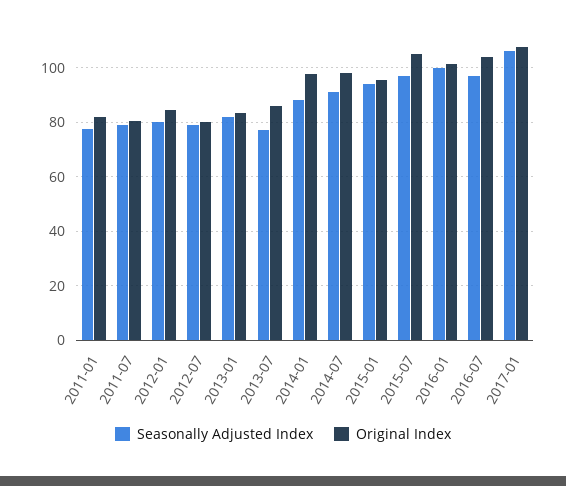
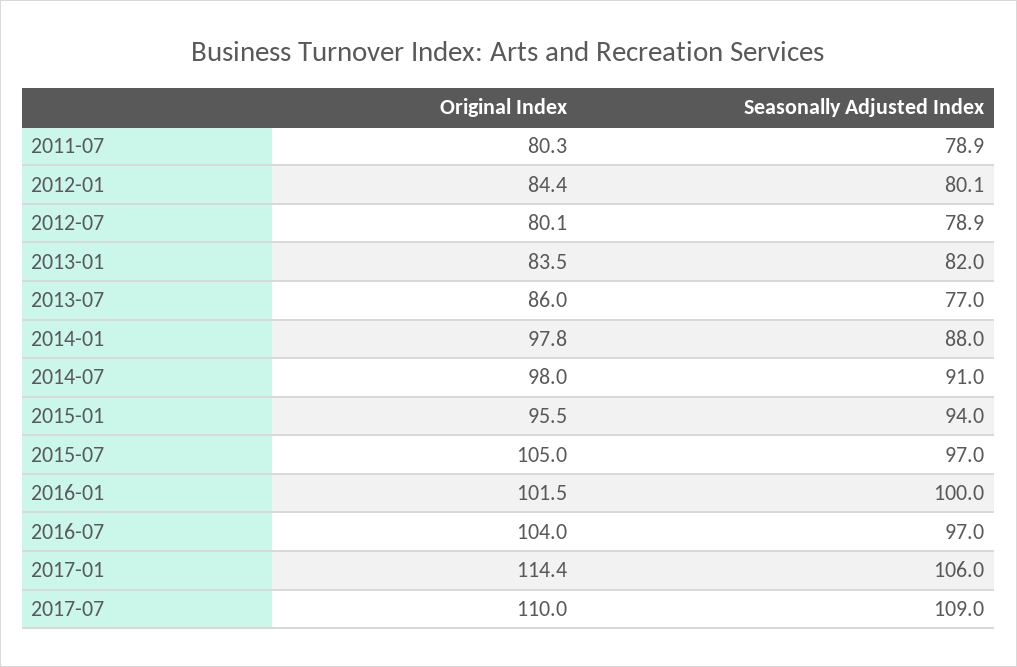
Seasonally Adjusted Index, 2011-01: 77.5 -> none
Original Index, 2011-01: 82.5 -> none
Original Index, 2017-01: 107.5 -> 114.4
Original Index, 2017-07: none -> 110
Seasonally Adjusted Index, 2017-07: none -> 109

